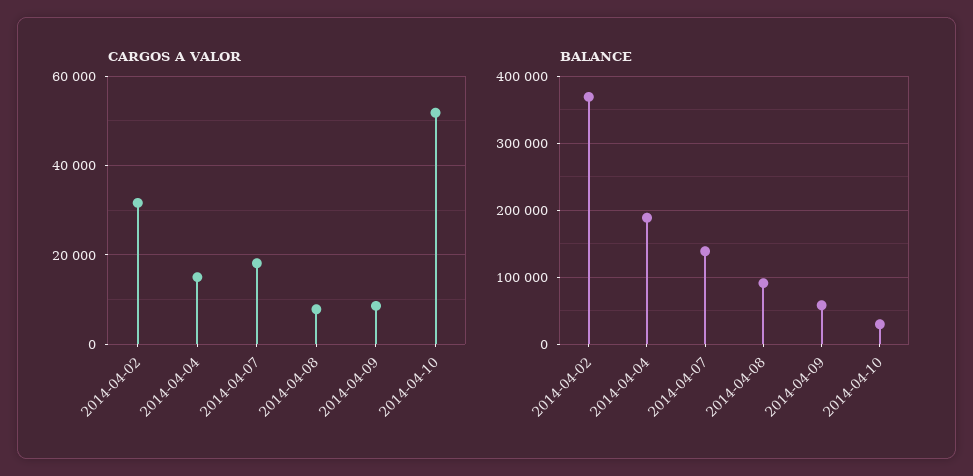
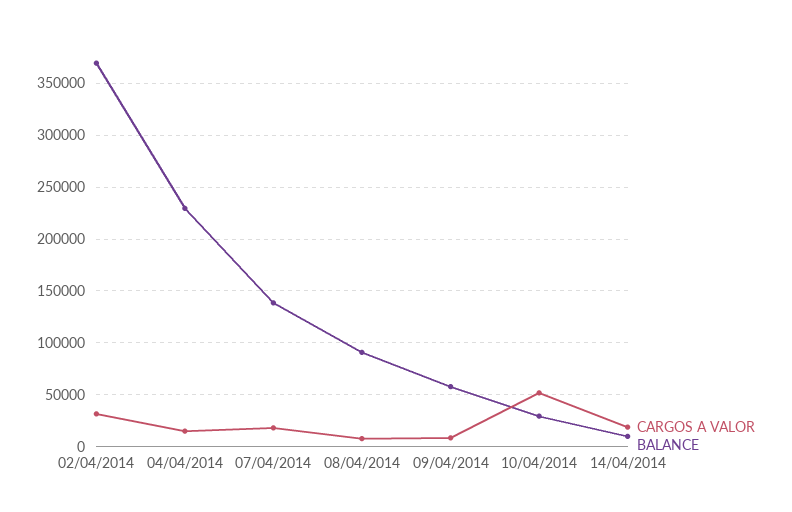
BALANCE, 2014-04-04: 190000 -> 230000
CARGOS A VALOR, 14/04/2014: none -> 20000
BALANCE, 14/04/2014: none -> 10000

